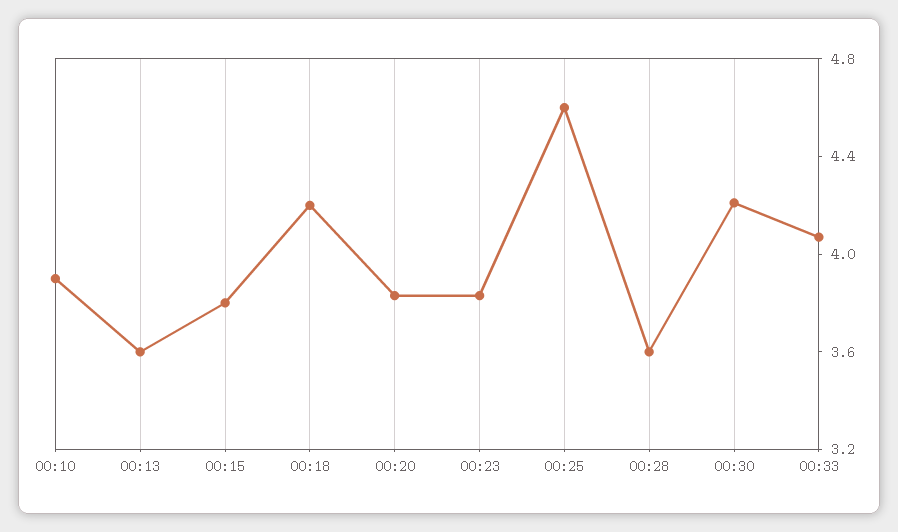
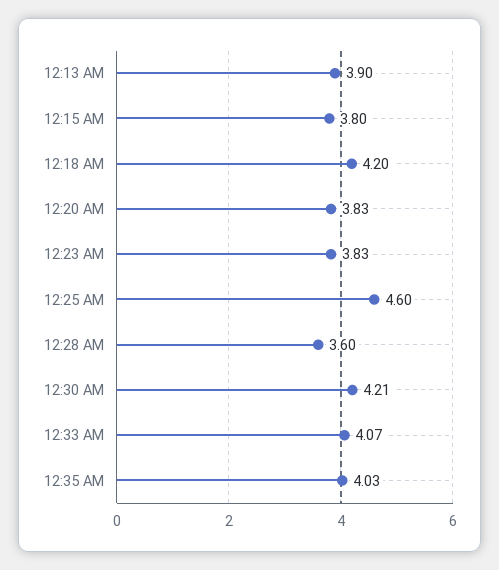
00:10: 3.9 -> none
00:13: 3.6 -> 3.9
12:35 AM: none -> 4.03

